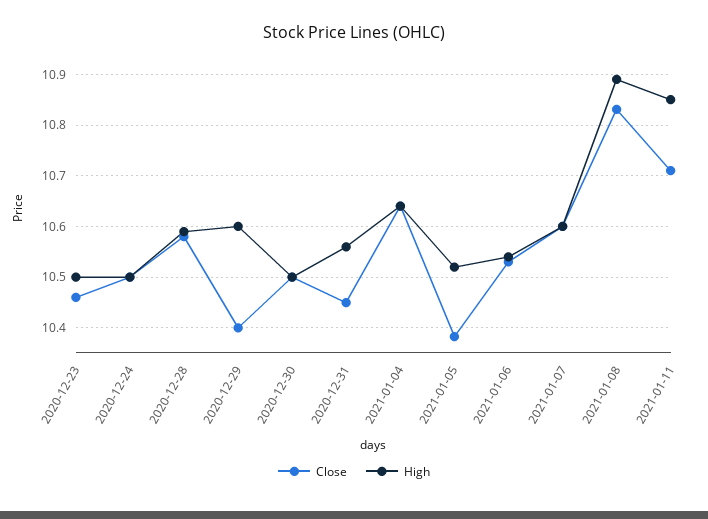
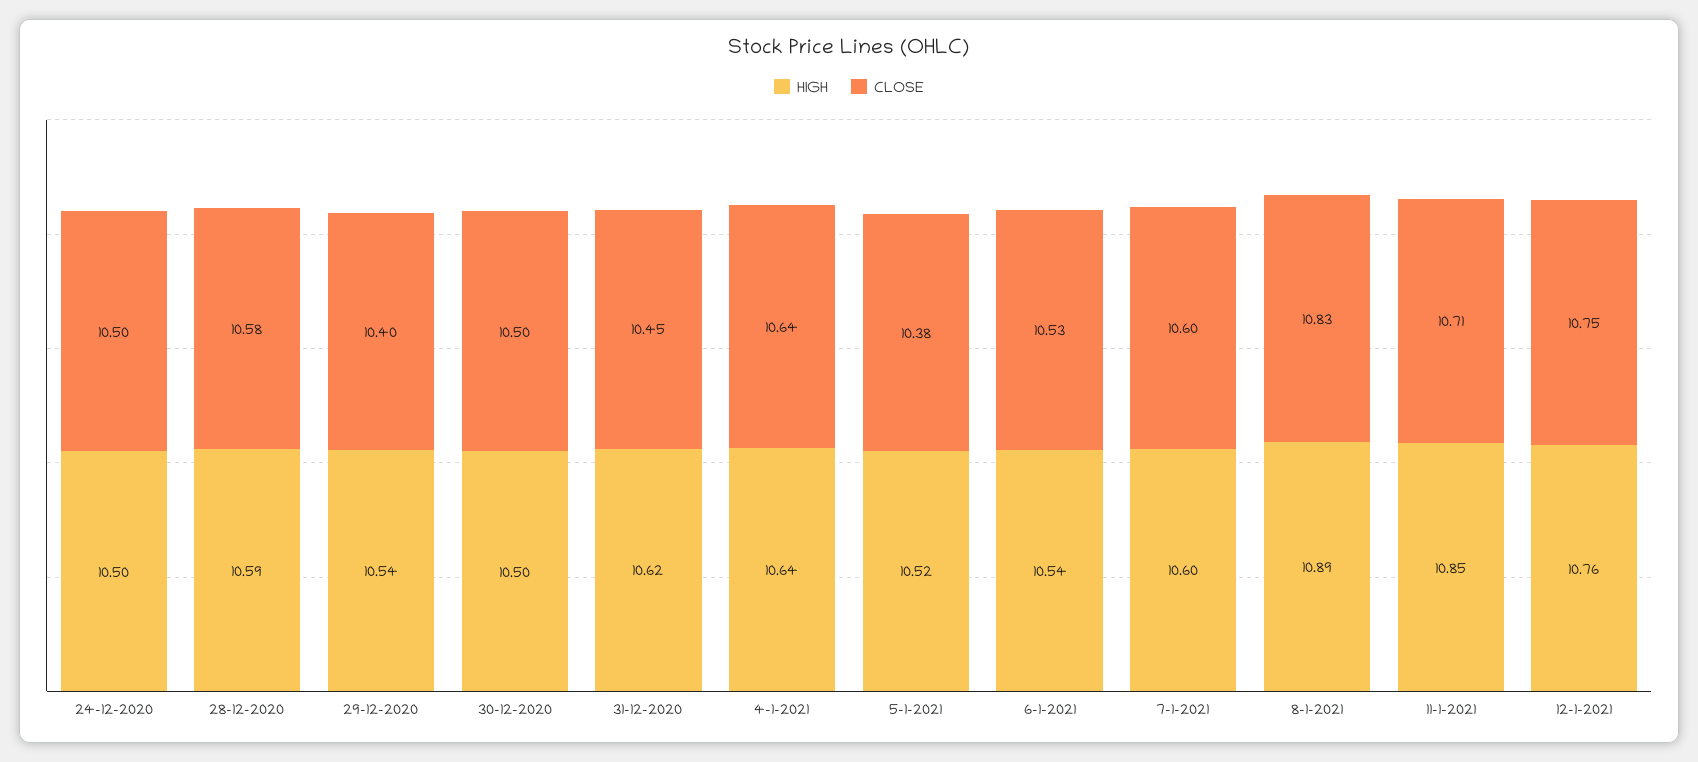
Close, 2020-12-23: 10.46 -> none
High, 2020-12-23: 10.5 -> none
High, 2020-12-29: 10.6 -> 10.54
High, 2020-12-31: 10.56 -> 10.62
High, 12-1-2021: none -> 10.76
Close, 12-1-2021: none -> 10.75

